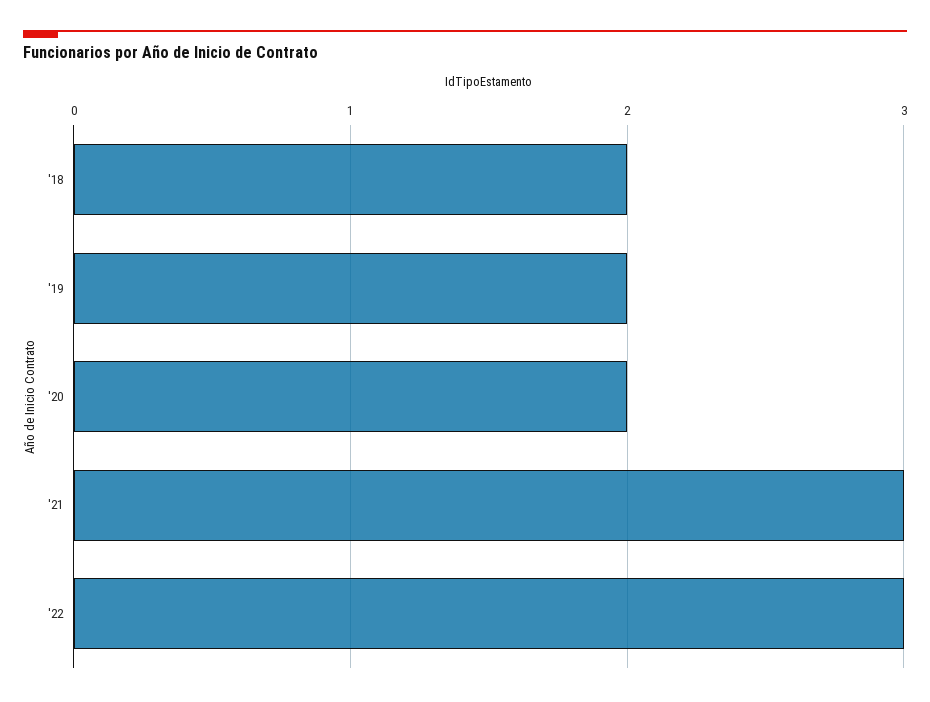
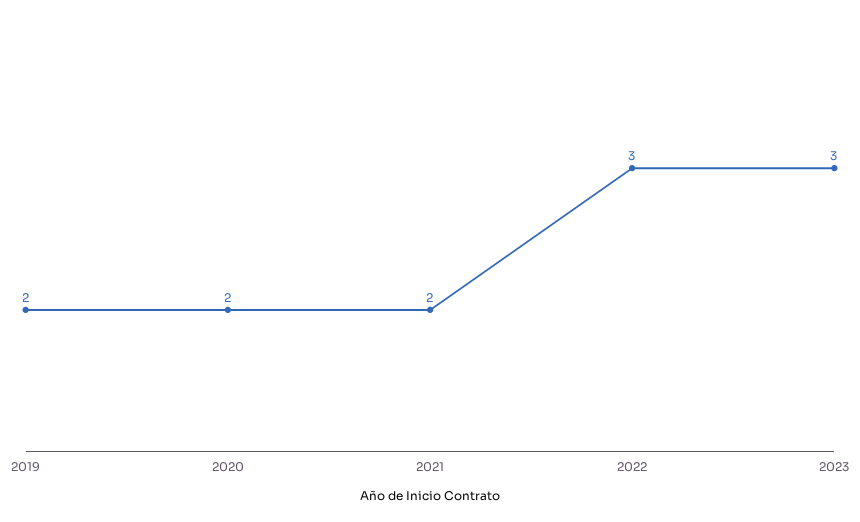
'18: 2 -> none
'21: 3 -> 2
2023: none -> 3

